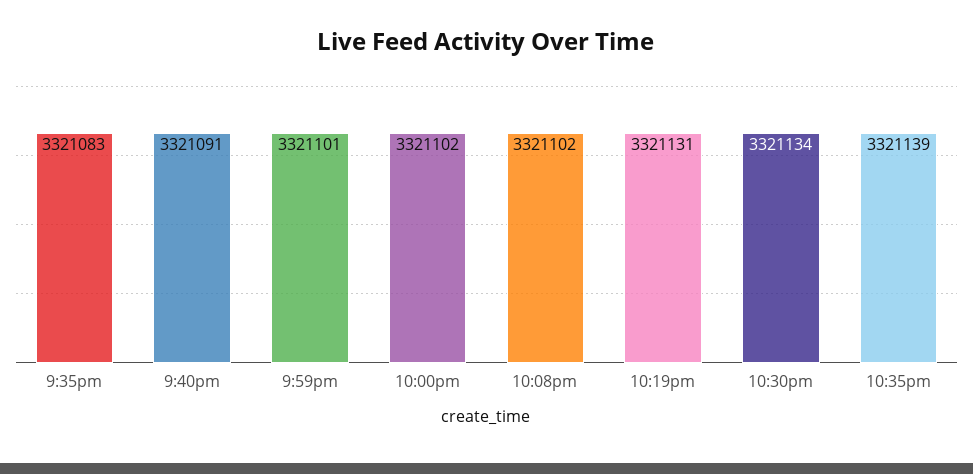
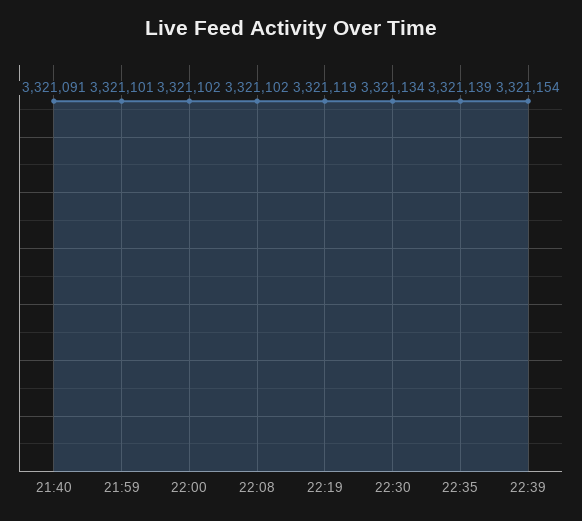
9:35pm: 3321083 -> none
10:19pm: 3321131 -> 3321119
22:39: none -> 3321154

